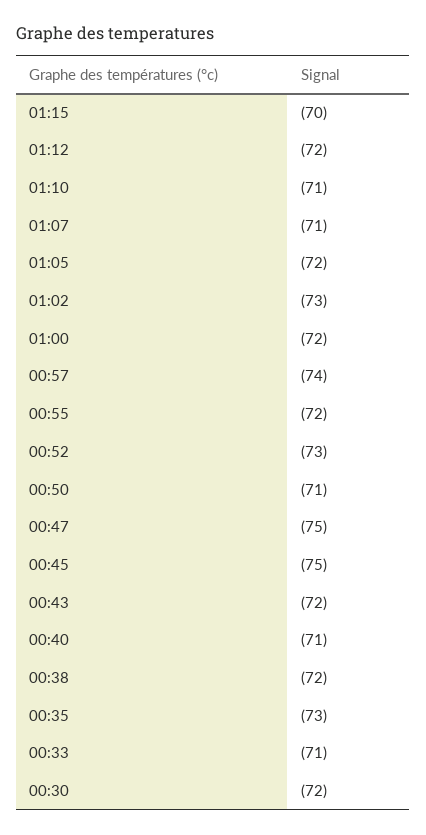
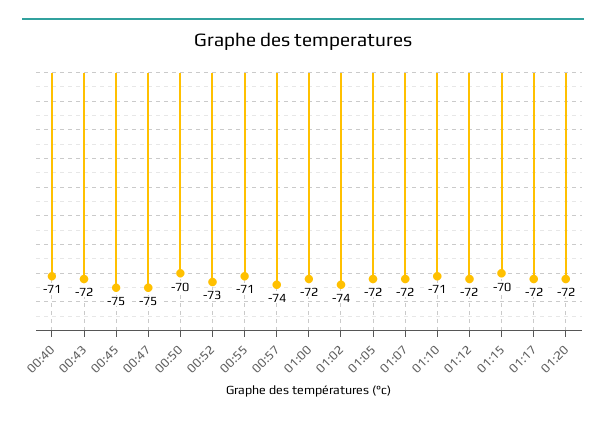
01:07: -71 -> -72
01:02: -73 -> -74
00:55: -72 -> -71
00:50: -71 -> -70
00:38: -72 -> none
00:35: -73 -> none
00:33: -71 -> none
00:30: -72 -> none
01:17: none -> -72
01:20: none -> -72

